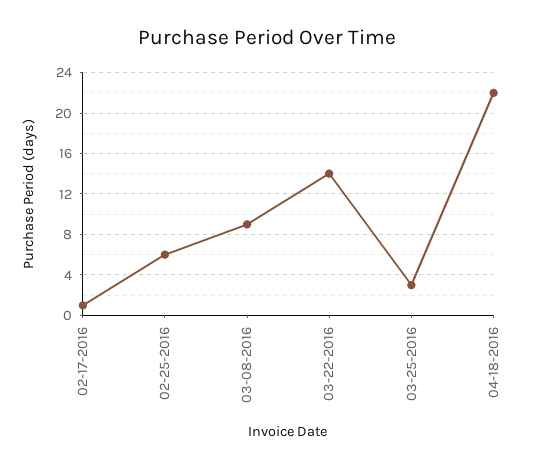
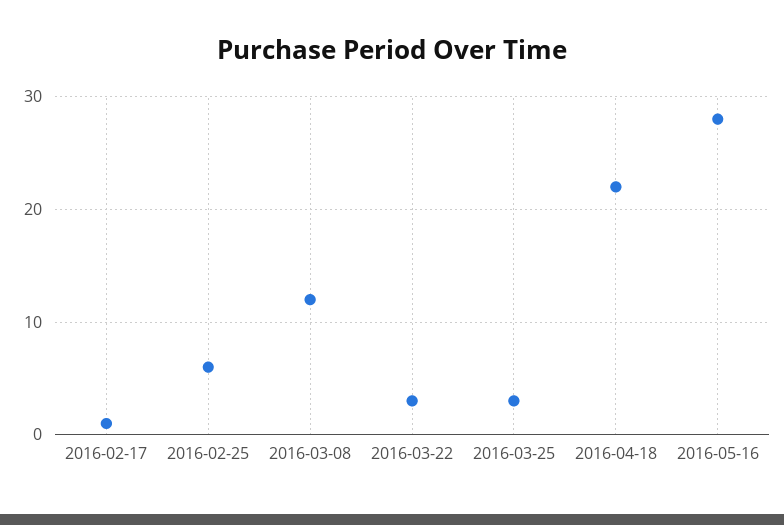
03-08-2016: 9 -> 12
03-22-2016: 14 -> 3
2016-05-16: none -> 28

